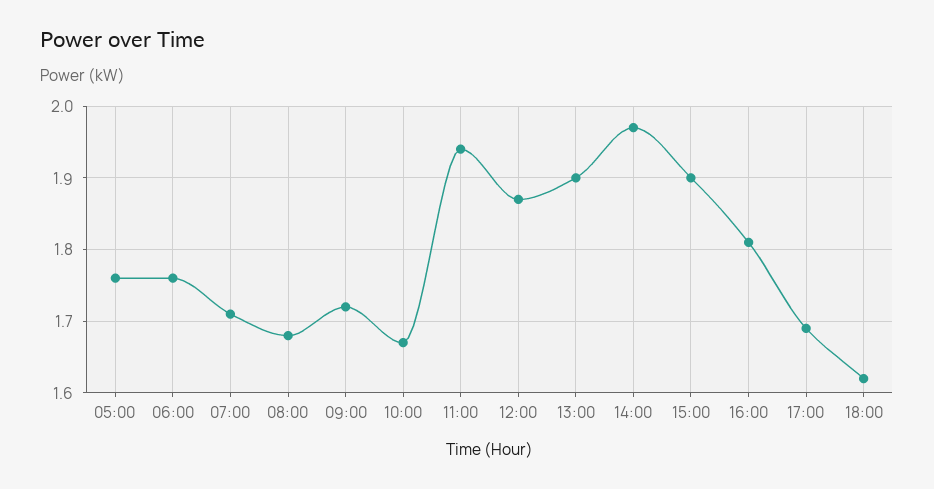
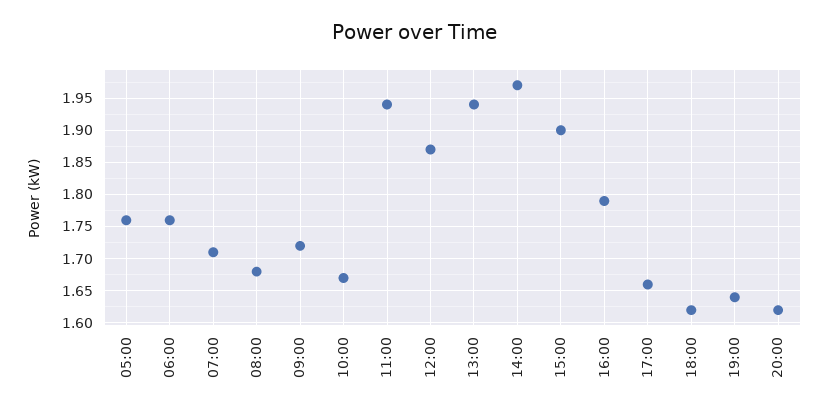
13:00: 1.9 -> 1.94
16:00: 1.81 -> 1.79
17:00: 1.69 -> 1.66
19:00: none -> 1.64
20:00: none -> 1.62

